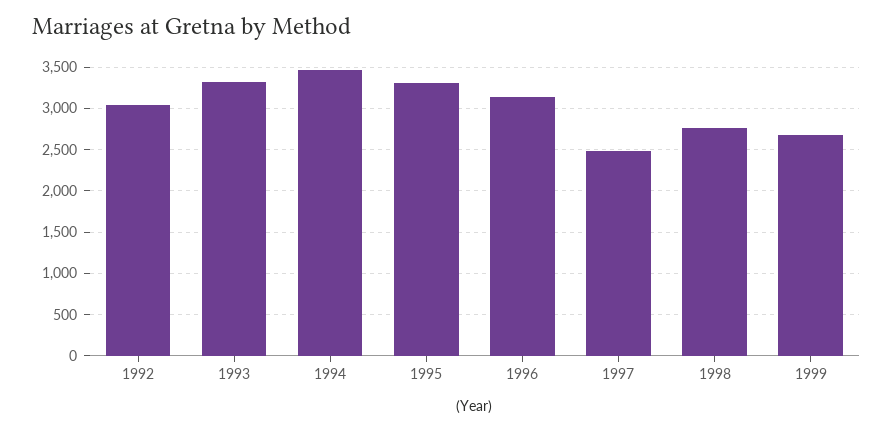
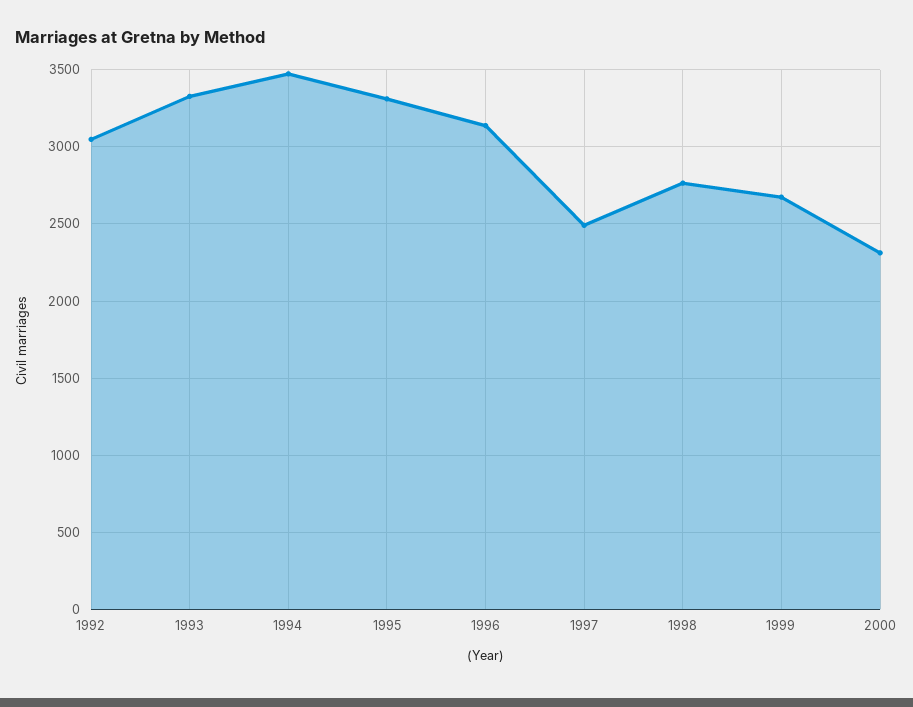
2000: none -> 2300

